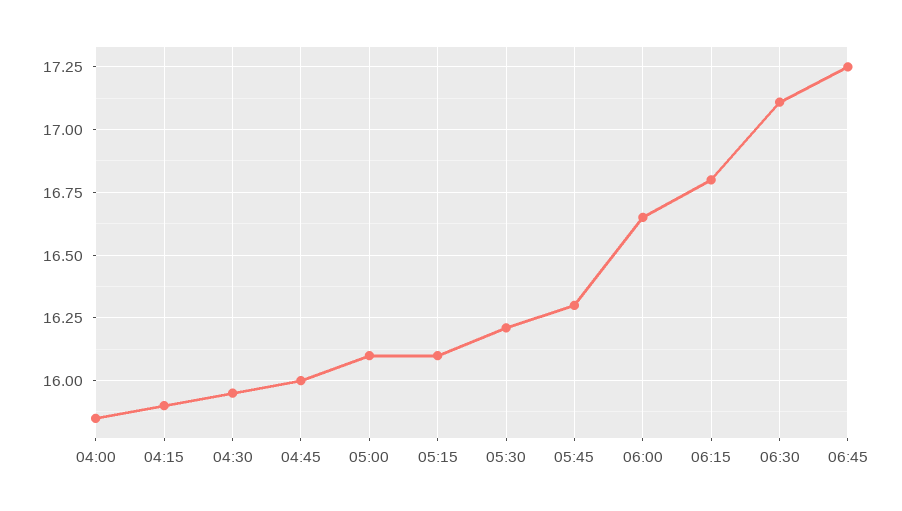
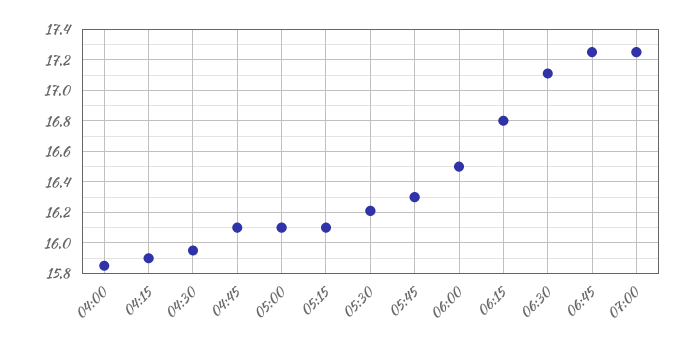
04:45: 16 -> 16.1
06:00: 16.65 -> 16.5
07:00: none -> 17.25

